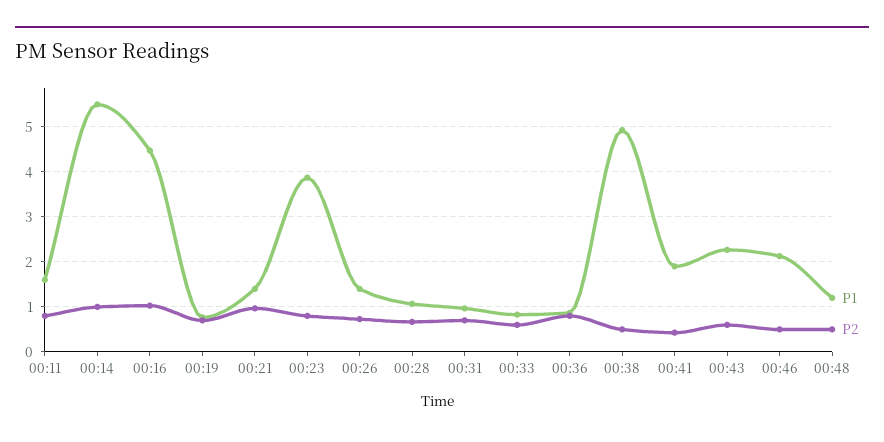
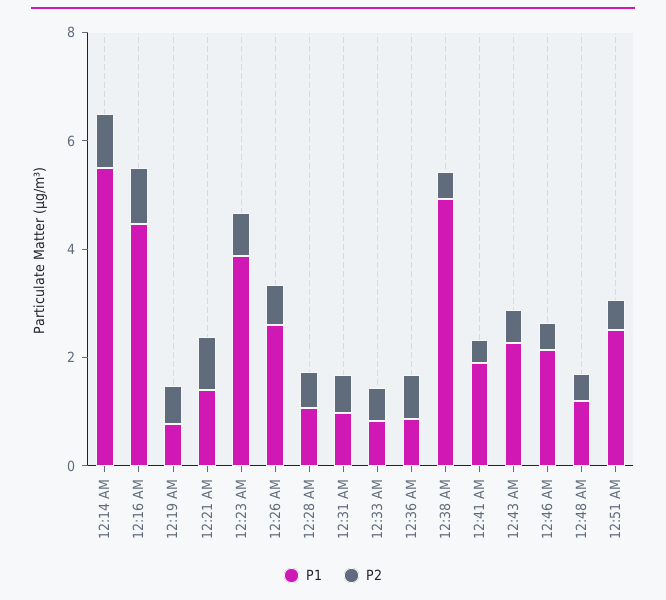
P1, 00:11: 1.6 -> none
P2, 00:11: 0.8 -> none
P1, 00:26: 1.4 -> 2.5
P1, 12:51 AM: none -> 2.5
P2, 12:51 AM: none -> 0.5

